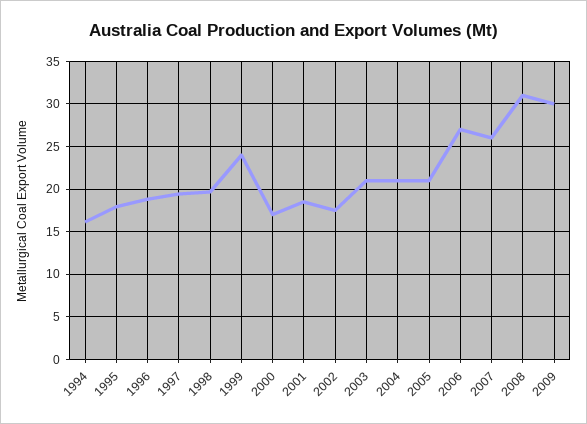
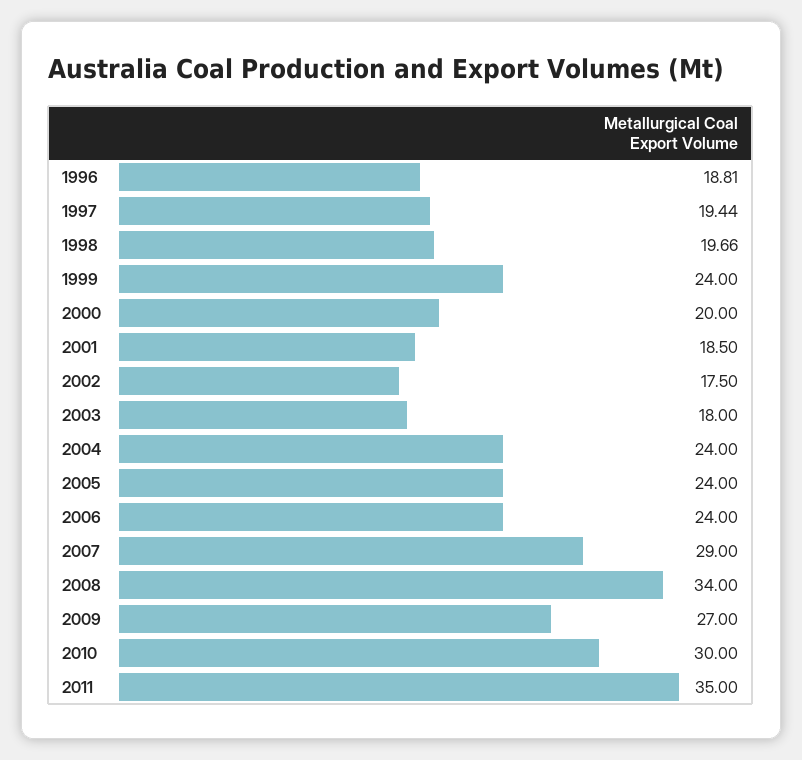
1994: 16 -> none
1995: 18 -> none
2000: 17 -> 20
2003: 21 -> 18
2004: 21 -> 24
2005: 21 -> 24
2006: 27 -> 24
2007: 26 -> 29
2008: 31 -> 34
2009: 30 -> 27
2010: none -> 30
2011: none -> 35

